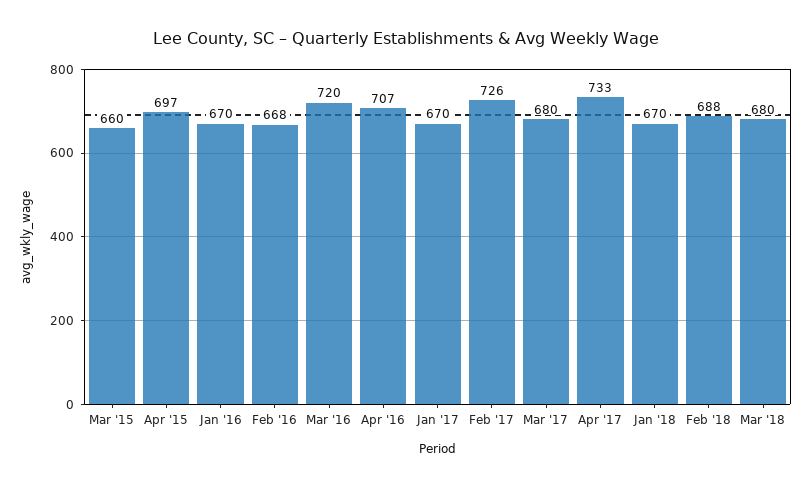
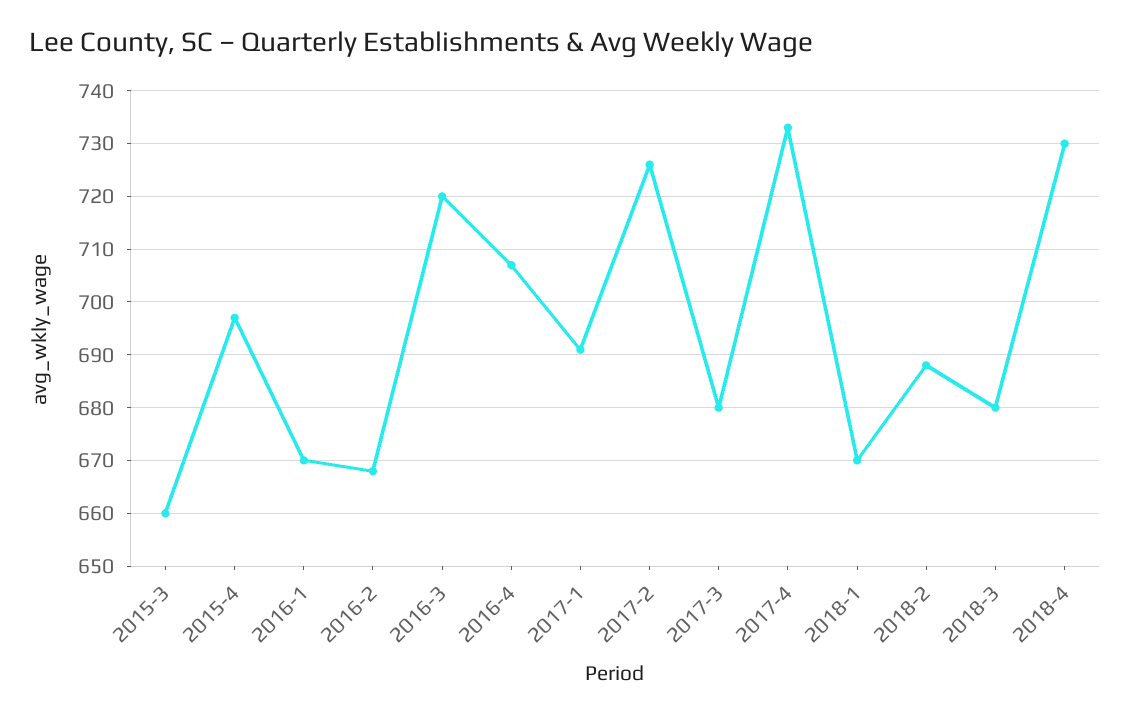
Jan '17: 670 -> 690
2018-4: none -> 730

